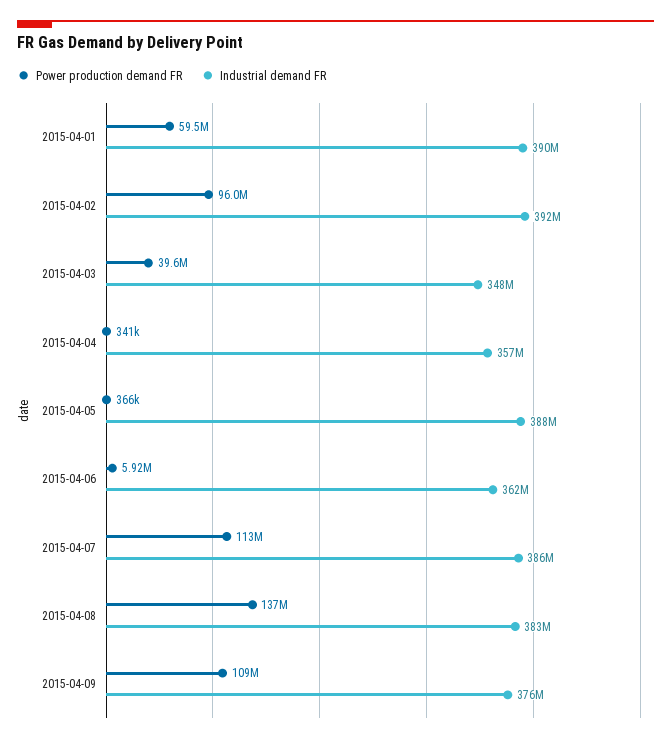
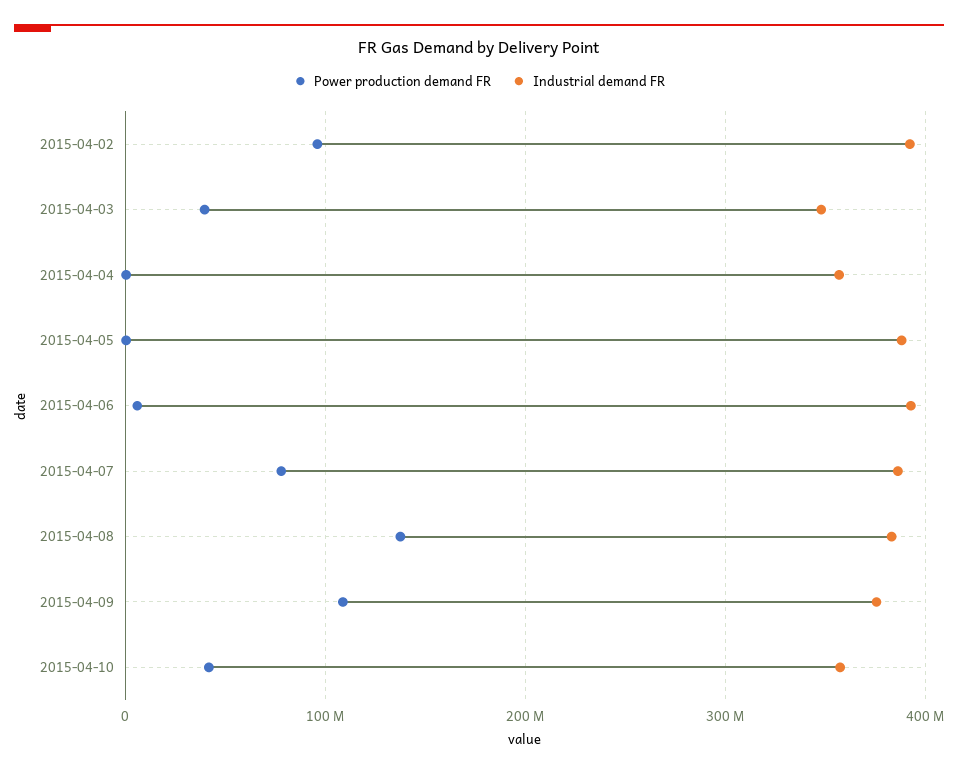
Power production demand FR, 2015-04-01: 59500000 -> none
Industrial demand FR, 2015-04-01: 390000000 -> none
Industrial demand FR, 2015-04-06: 362000000 -> 390000000
Power production demand FR, 2015-04-07: 113000000 -> 80000000
Power production demand FR, 2015-04-10: none -> 40000000
Industrial demand FR, 2015-04-10: none -> 360000000

